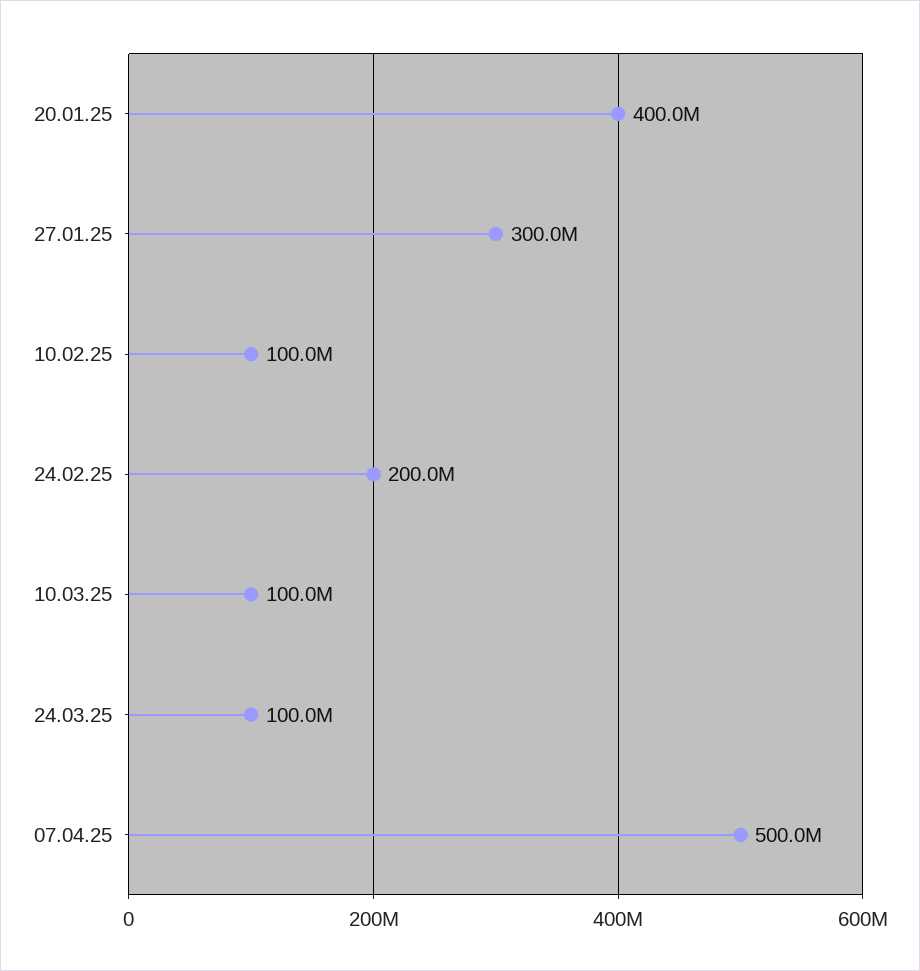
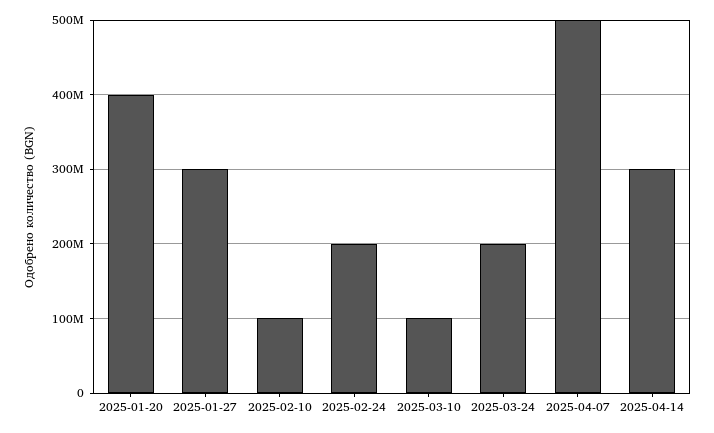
24.03.25: 100000000 -> 200000000
2025-04-14: none -> 300000000

